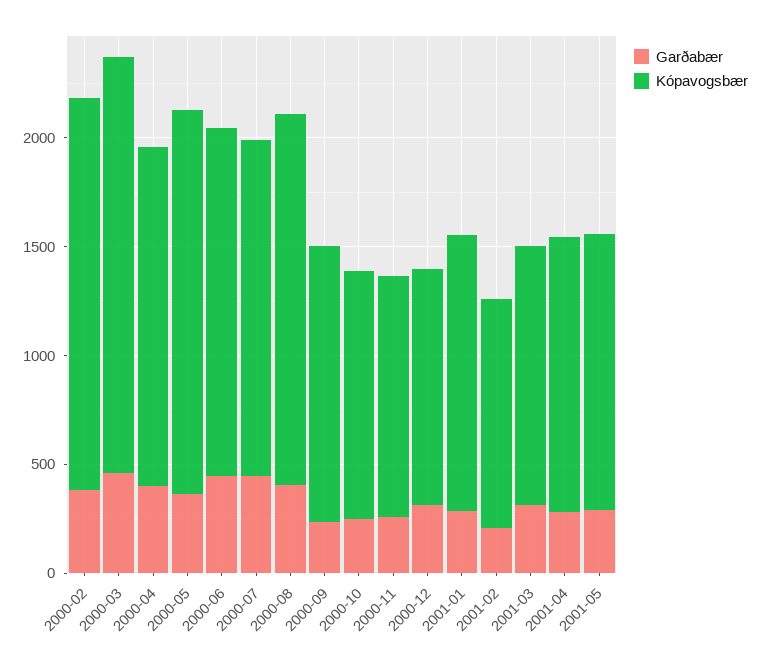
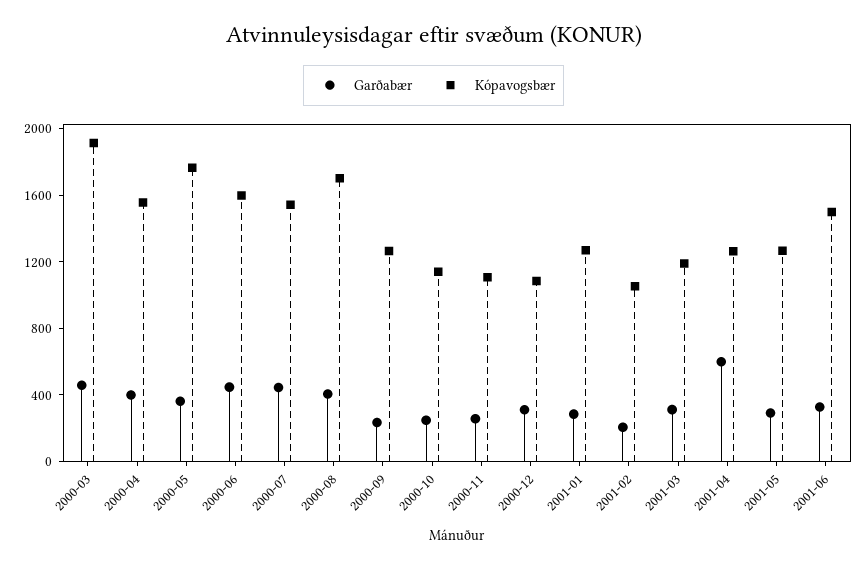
Garðabær, 2000-02: 400 -> none
Kópavogsbær, 2000-02: 1800 -> none
Garðabær, 2001-04: 300 -> 600
Garðabær, 2001-06: none -> 300
Kópavogsbær, 2001-06: none -> 1500

